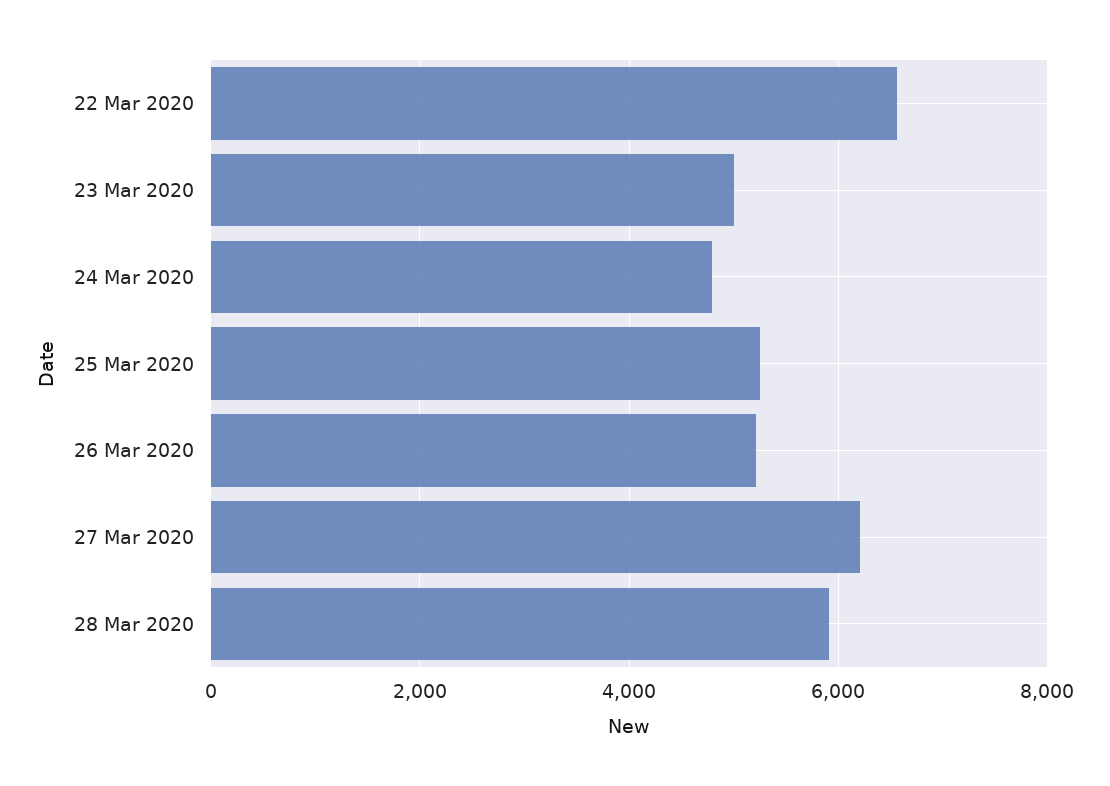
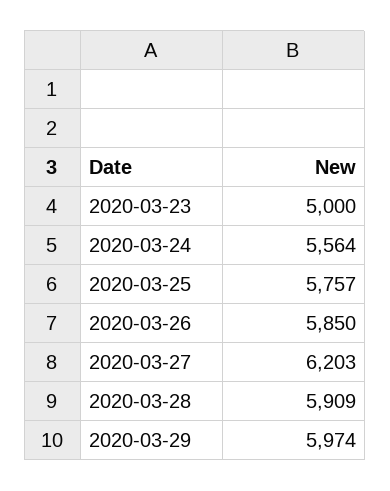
22 Mar 2020: 6600 -> none
24 Mar 2020: 4800 -> 5564
25 Mar 2020: 5200 -> 5757
26 Mar 2020: 5200 -> 5850
2020-03-29: none -> 5974

